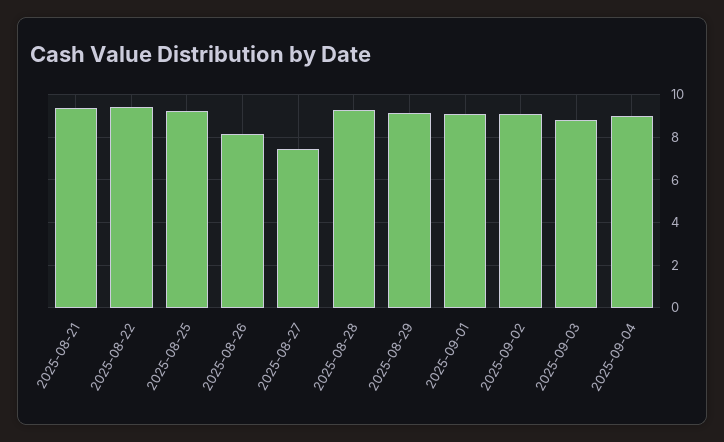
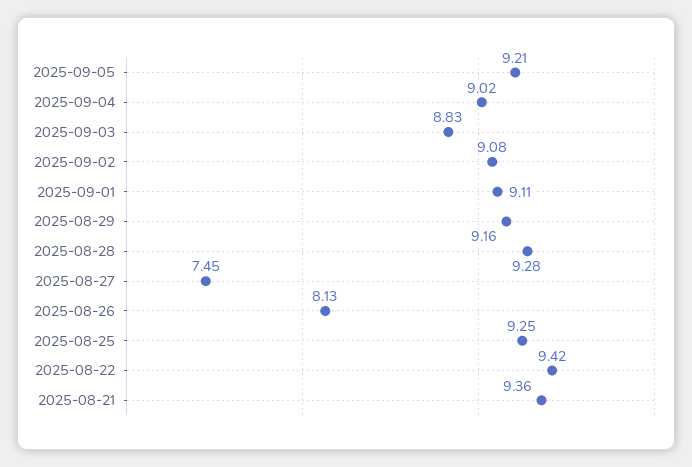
2025-09-05: none -> 9.21

